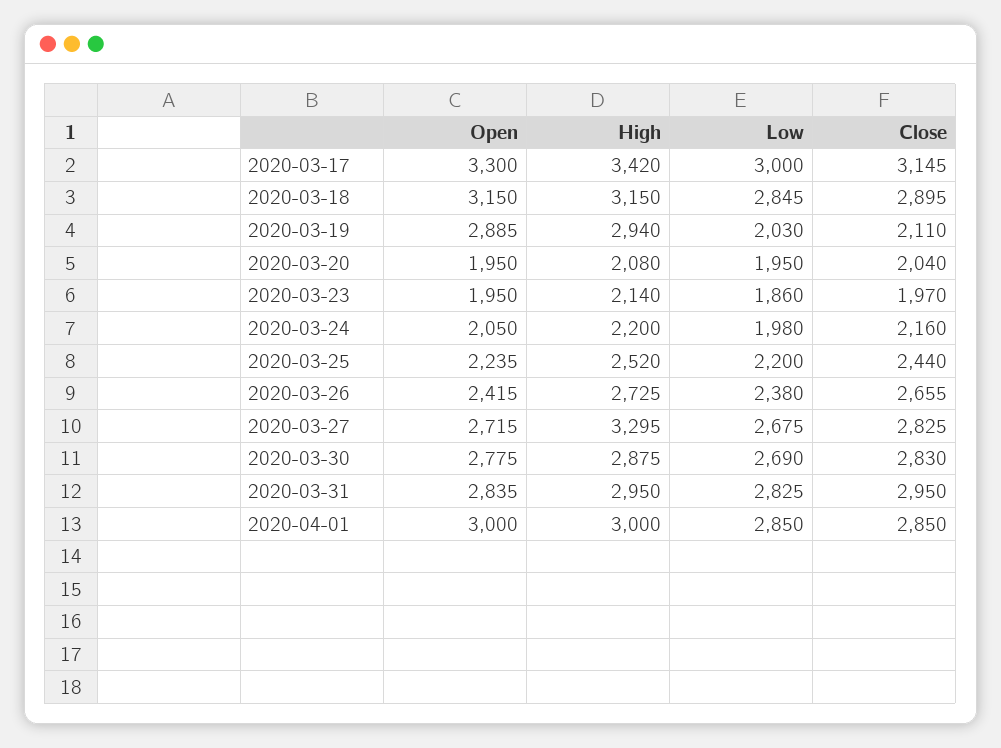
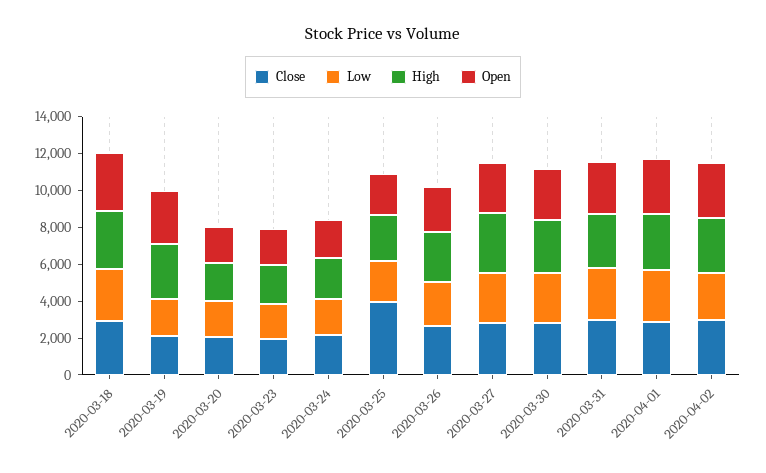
Open, 2020-03-17: 3300 -> none
High, 2020-03-17: 3420 -> none
Low, 2020-03-17: 3000 -> none
Close, 2020-03-17: 3145 -> none
Close, 2020-03-25: 2440 -> 4000
Close, 2020-04-02: none -> 3000
Low, 2020-04-02: none -> 2500
High, 2020-04-02: none -> 3000
Open, 2020-04-02: none -> 3000

